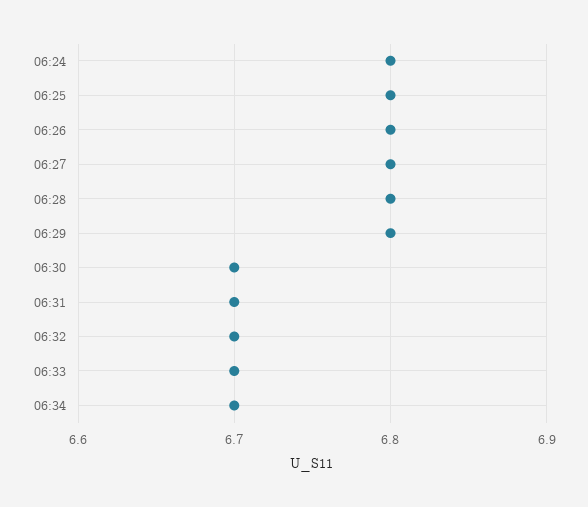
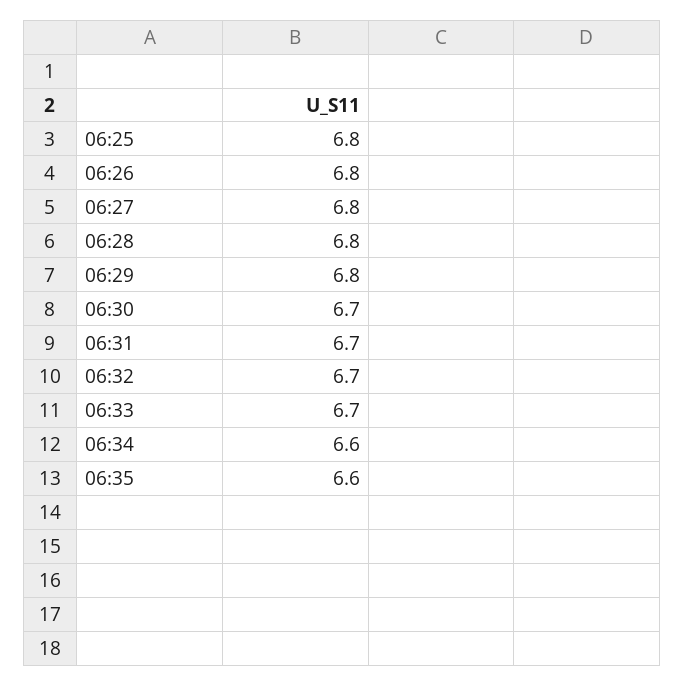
06:24: 6.8 -> none
06:34: 6.7 -> 6.6
06:35: none -> 6.6

